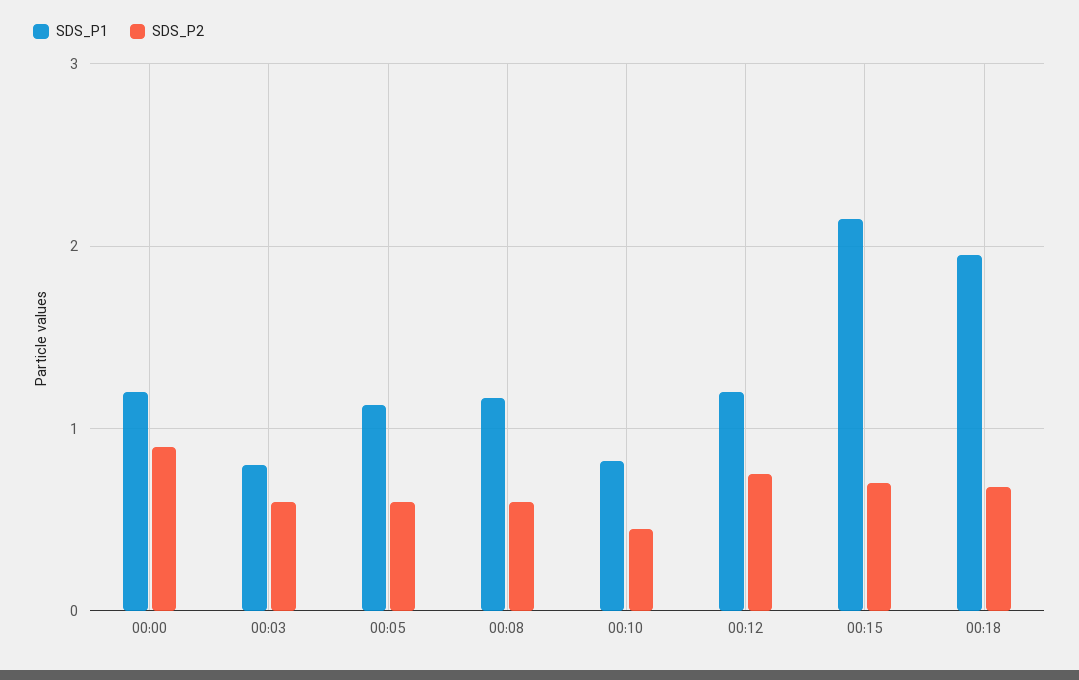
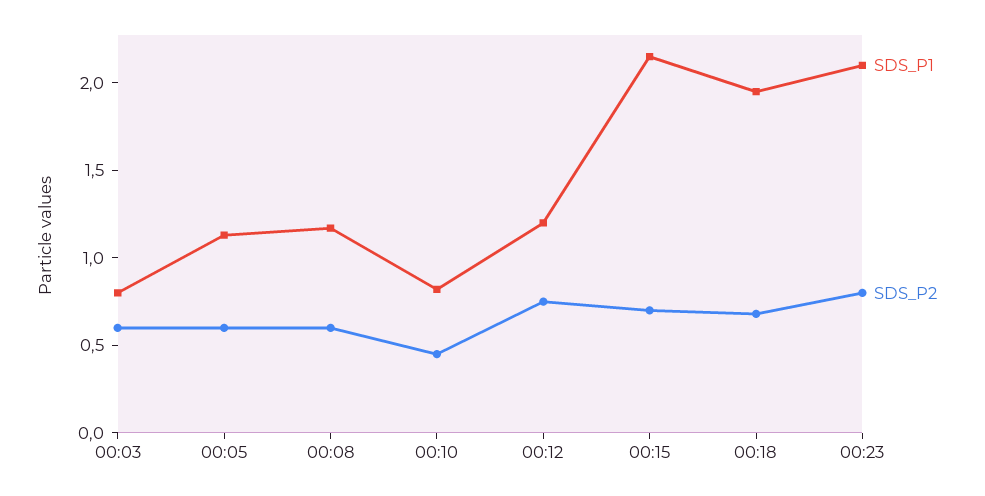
SDS_P1, 00:00: 1.2 -> none
SDS_P2, 00:00: 0.9 -> none
SDS_P1, 00:23: none -> 2.1
SDS_P2, 00:23: none -> 0.8

